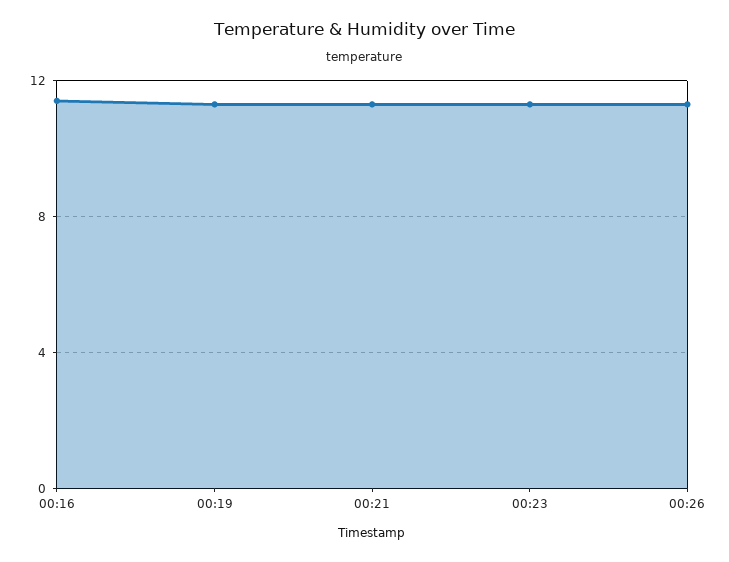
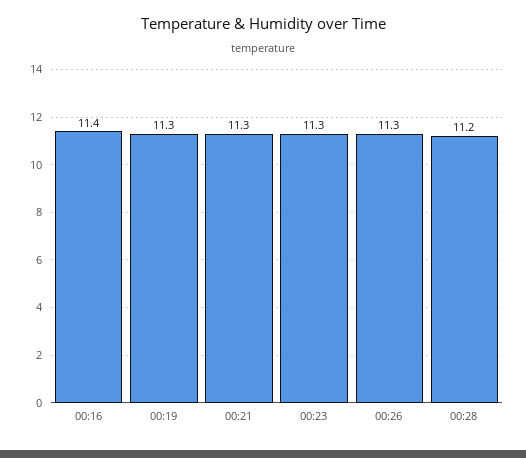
00:28: none -> 11.2

